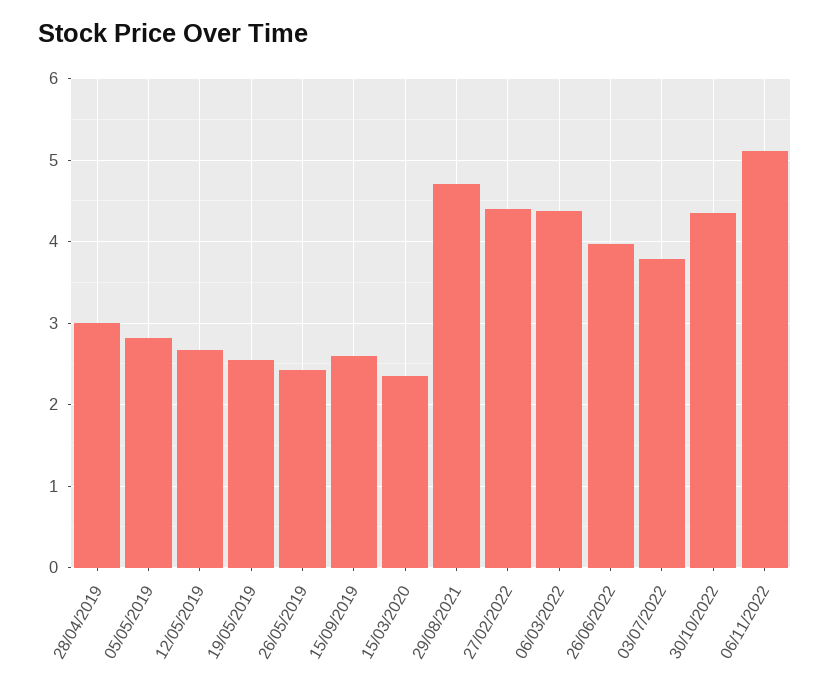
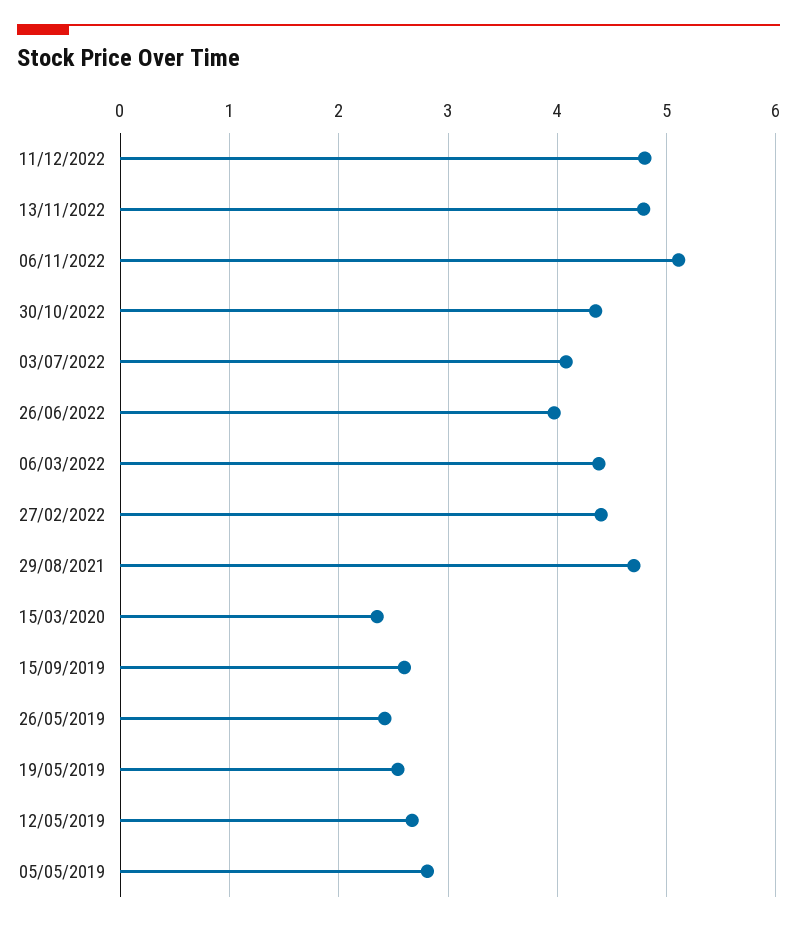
28/04/2019: 3 -> none
03/07/2022: 3.8 -> 4.1
11/12/2022: none -> 4.8
13/11/2022: none -> 4.8

